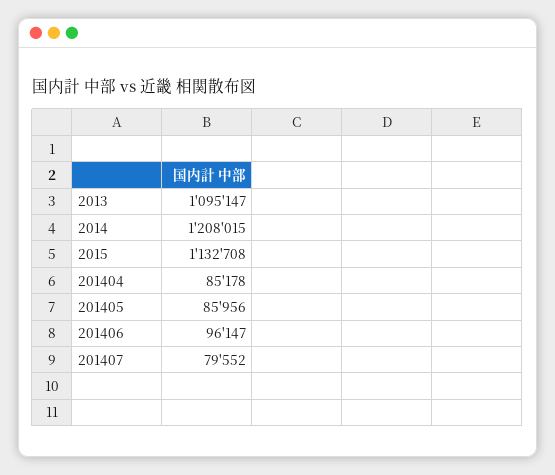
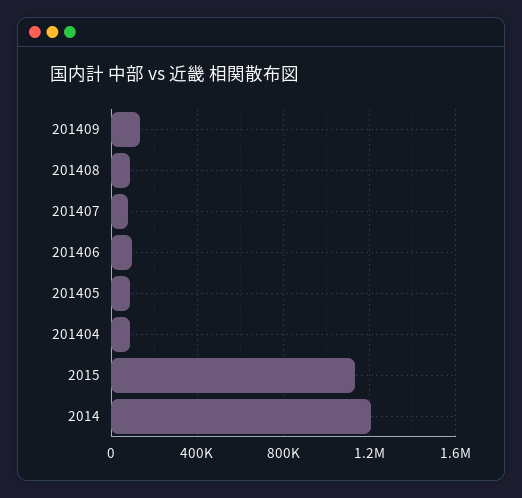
2013: 1095147 -> none
201409: none -> 150000
201408: none -> 100000

